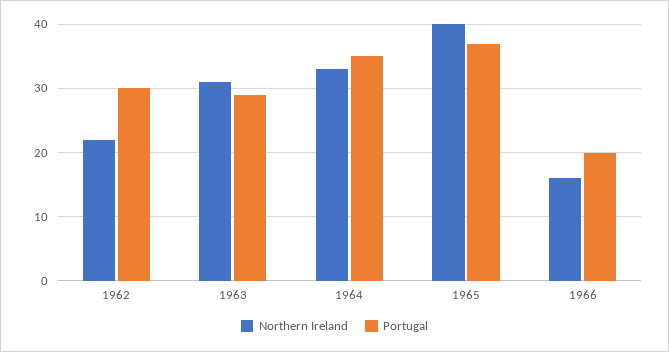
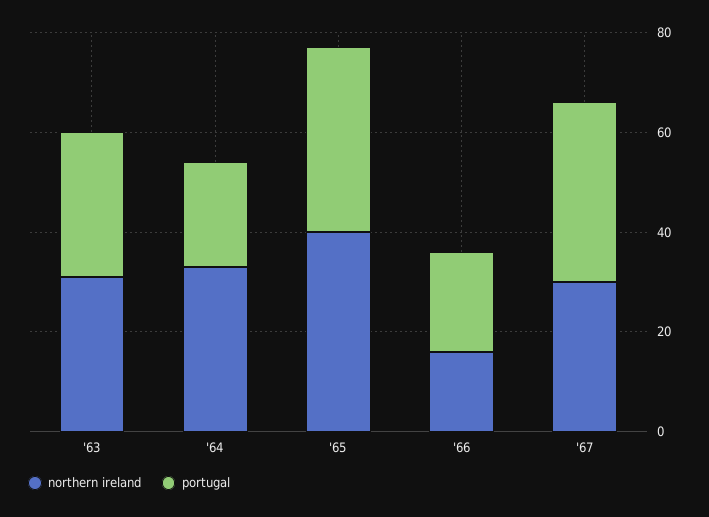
Northern Ireland, 1962: 22 -> none
Portugal, 1962: 30 -> none
Portugal, 1964: 35 -> 20
Northern Ireland, '67: none -> 30
Portugal, '67: none -> 35

